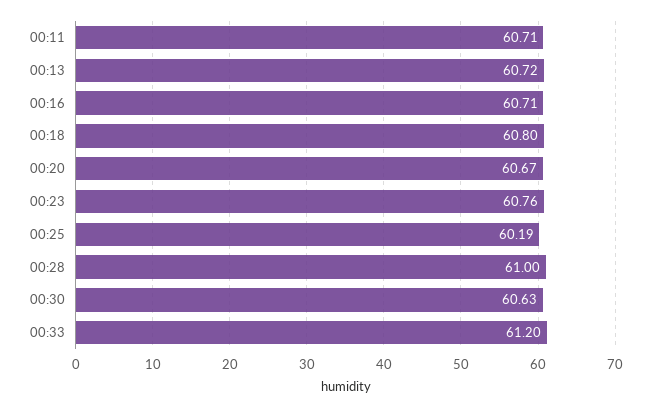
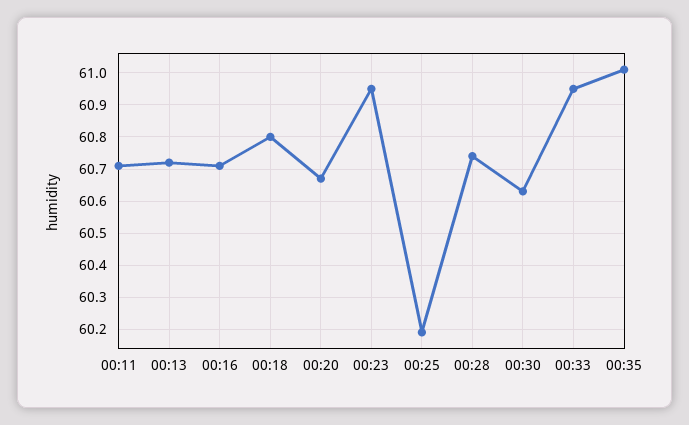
00:23: 60.76 -> 60.95
00:28: 61 -> 60.75
00:33: 61.2 -> 60.95
00:35: none -> 61

